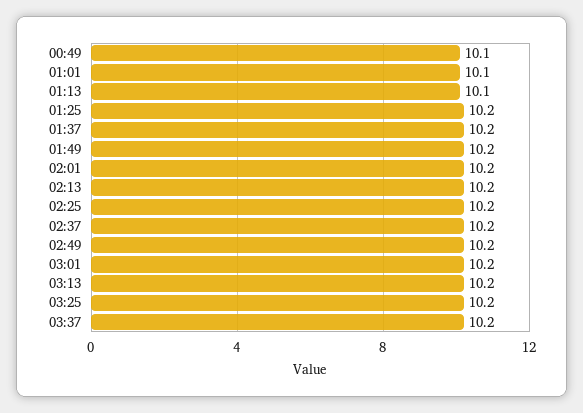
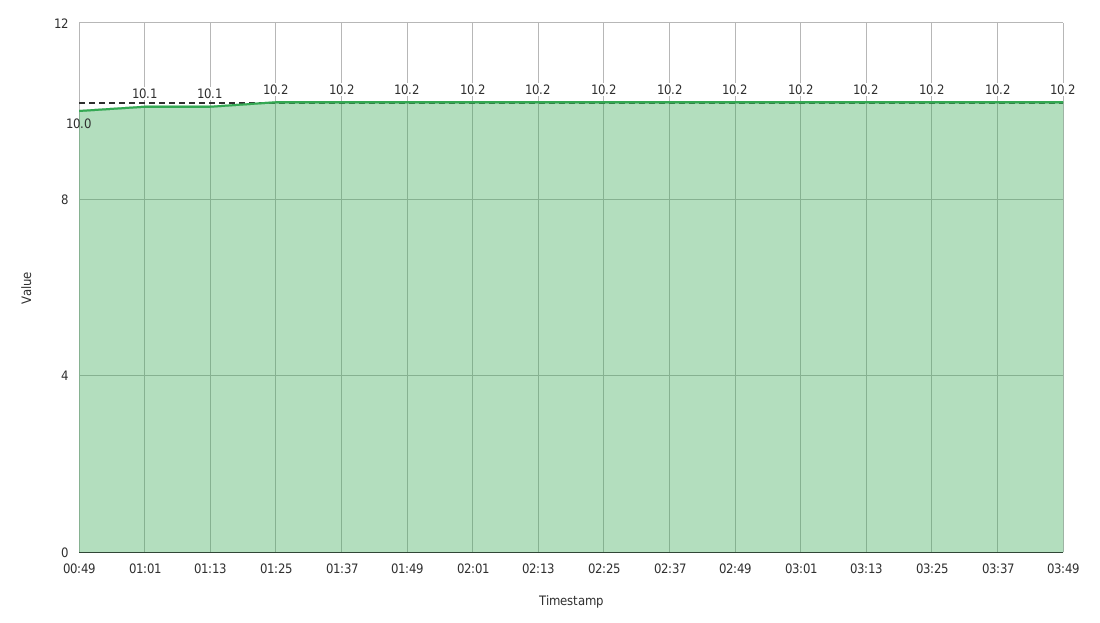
00:49: 10.1 -> 10
03:49: none -> 10.2

